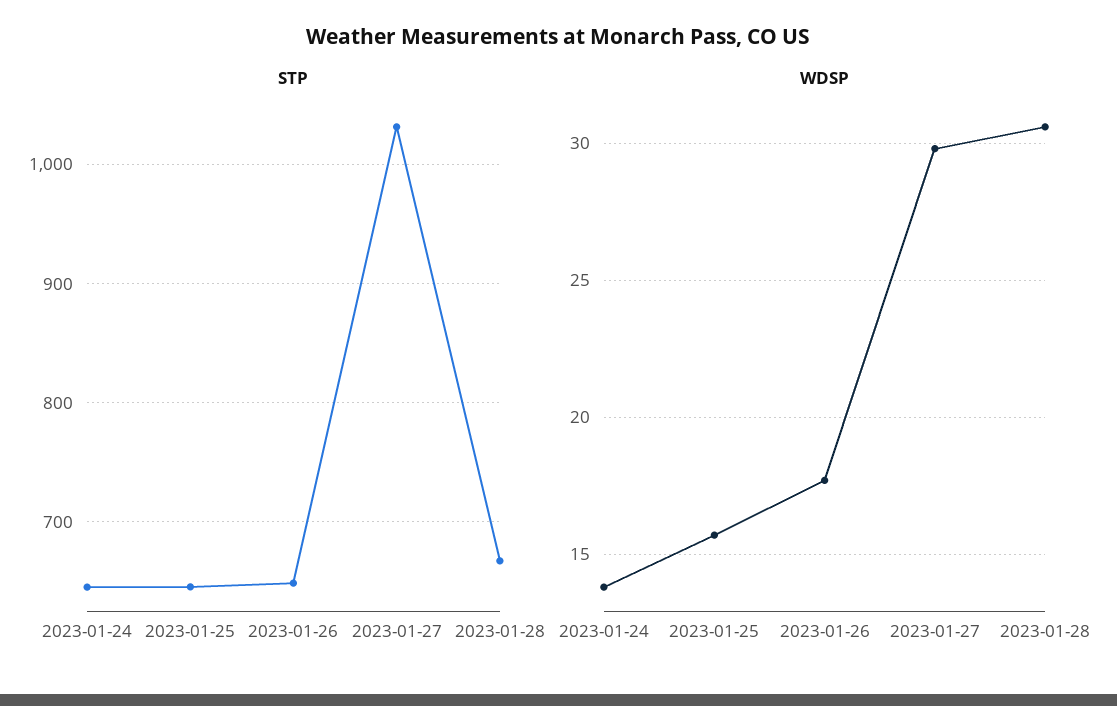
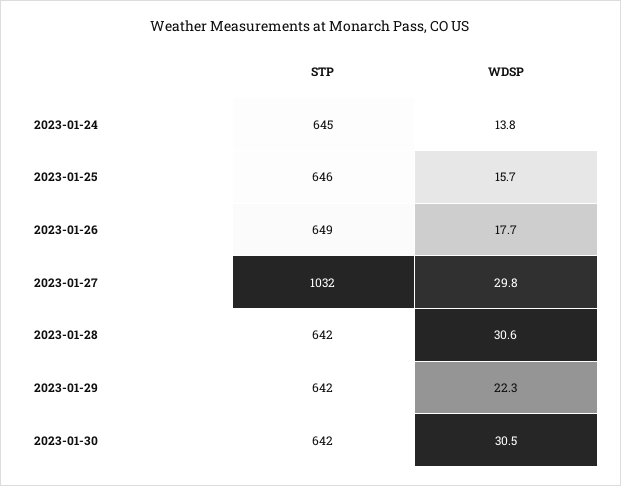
STP, 2023-01-28: 670 -> 642
STP, 2023-01-29: none -> 642
WDSP, 2023-01-29: none -> 22.3
STP, 2023-01-30: none -> 642
WDSP, 2023-01-30: none -> 30.5

